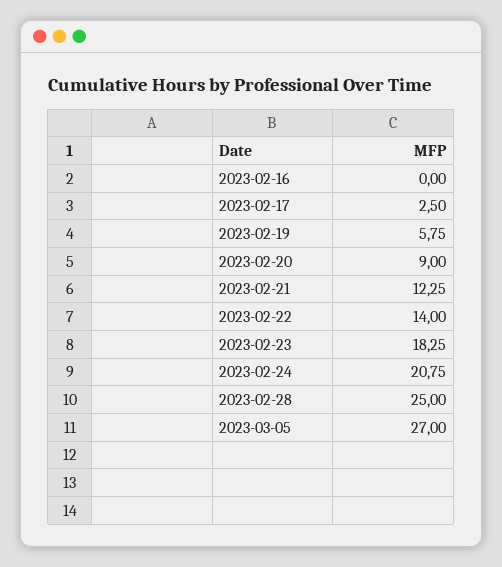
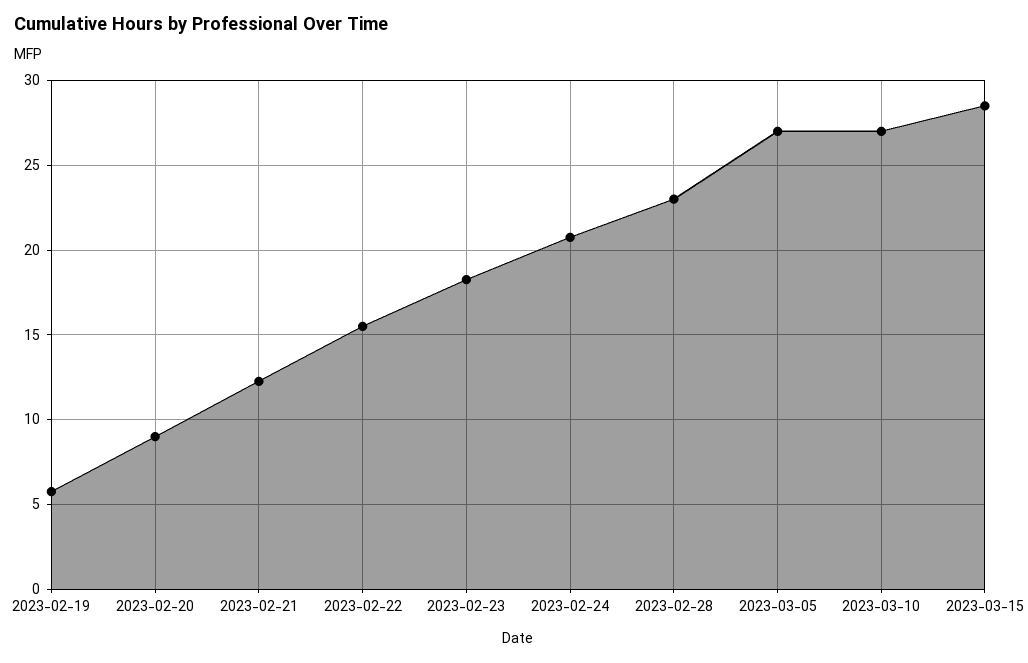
2023-02-16: 0 -> none
2023-02-17: 2.5 -> none
2023-02-22: 14 -> 15.5
2023-02-28: 25 -> 23
2023-03-10: none -> 27
2023-03-15: none -> 28.5

